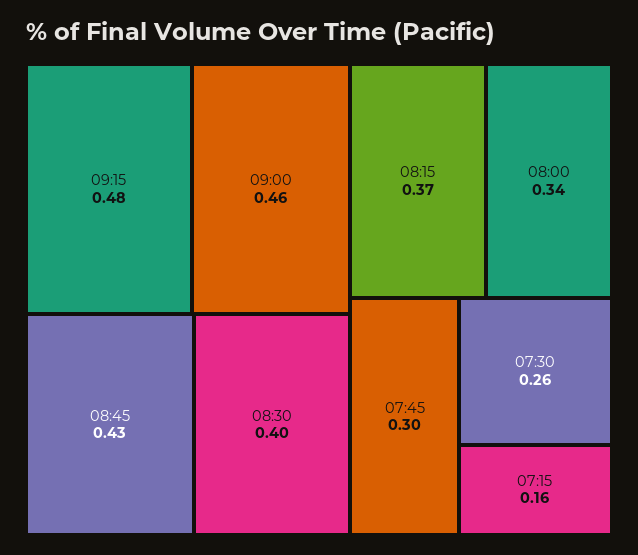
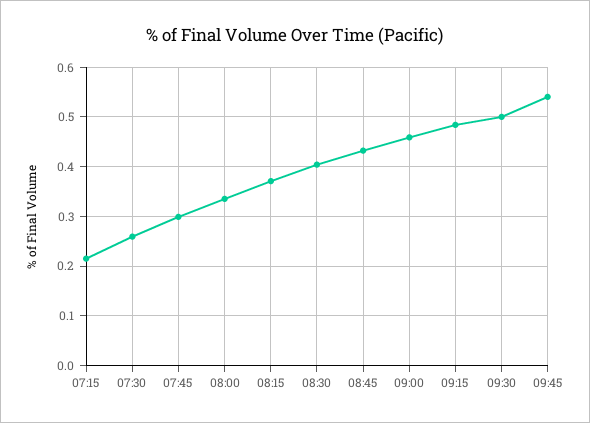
07:15: 0.16 -> 0.22
09:30: none -> 0.5
09:45: none -> 0.54

